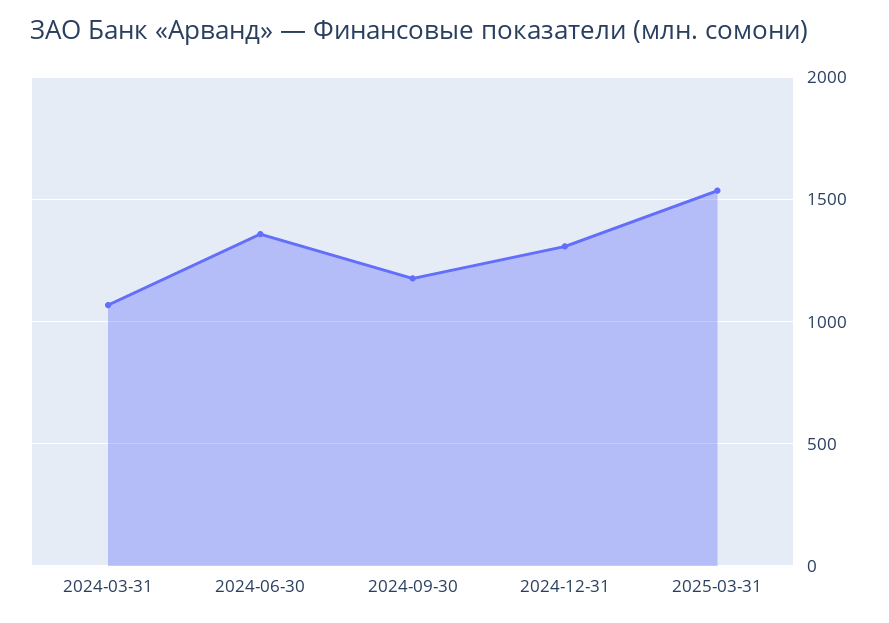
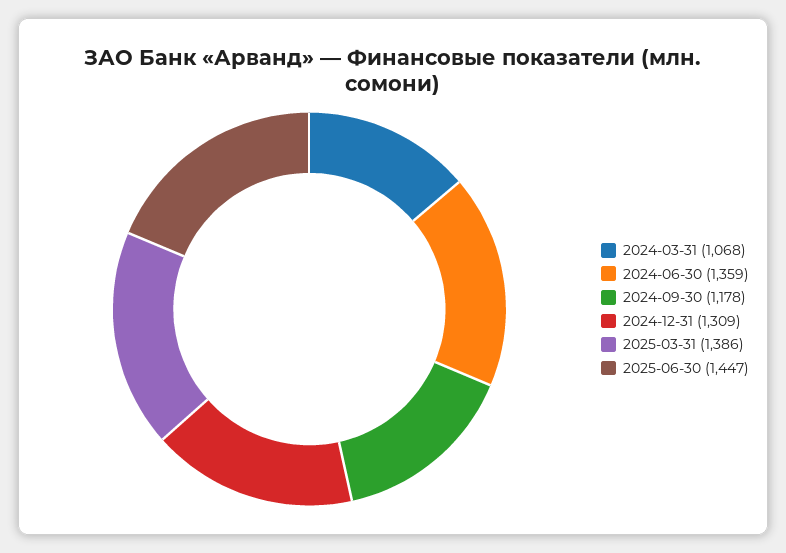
2025-03-31: 1550 -> 1386
2025-06-30: none -> 1447

